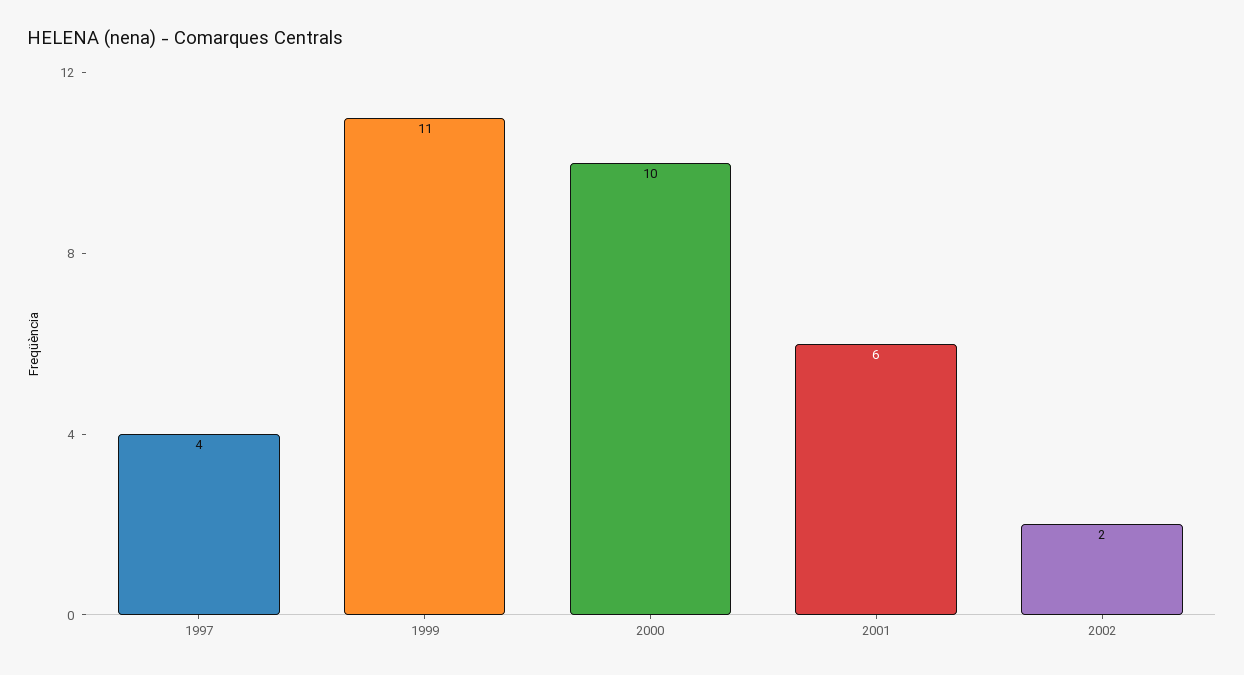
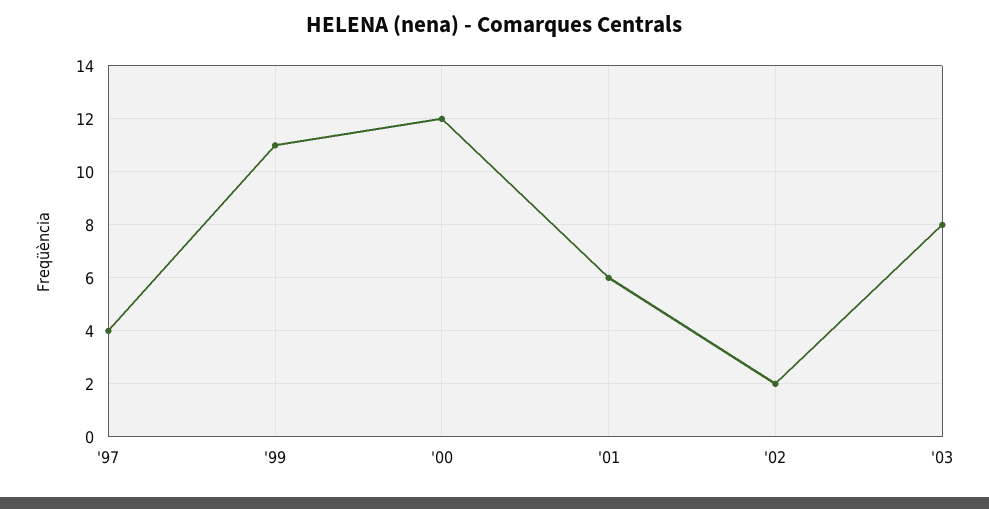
2000: 10 -> 12
'03: none -> 8

